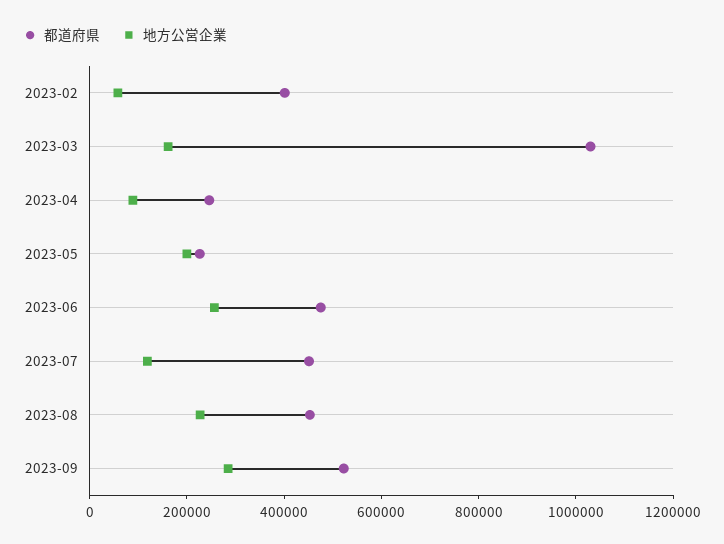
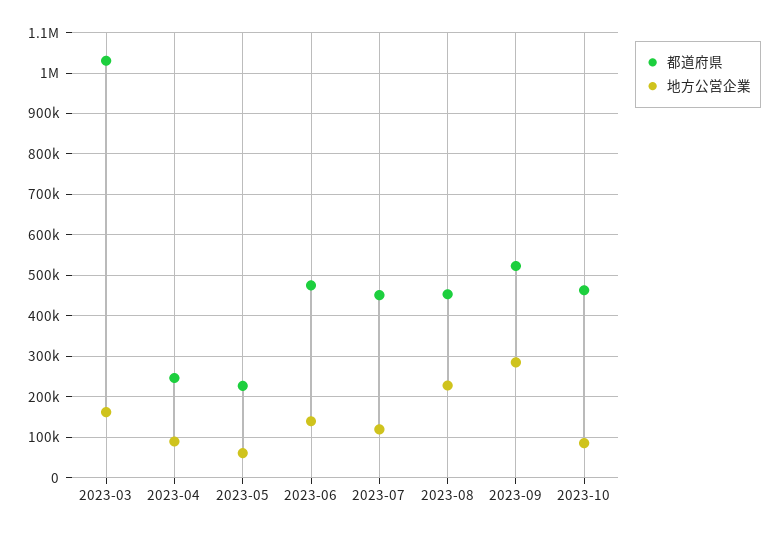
都道府県, 2023-02: 400000 -> none
地方公営企業, 2023-02: 50000 -> none
地方公営企業, 2023-05: 200000 -> 60000
地方公営企業, 2023-06: 250000 -> 140000
都道府県, 2023-10: none -> 460000
地方公営企業, 2023-10: none -> 80000

